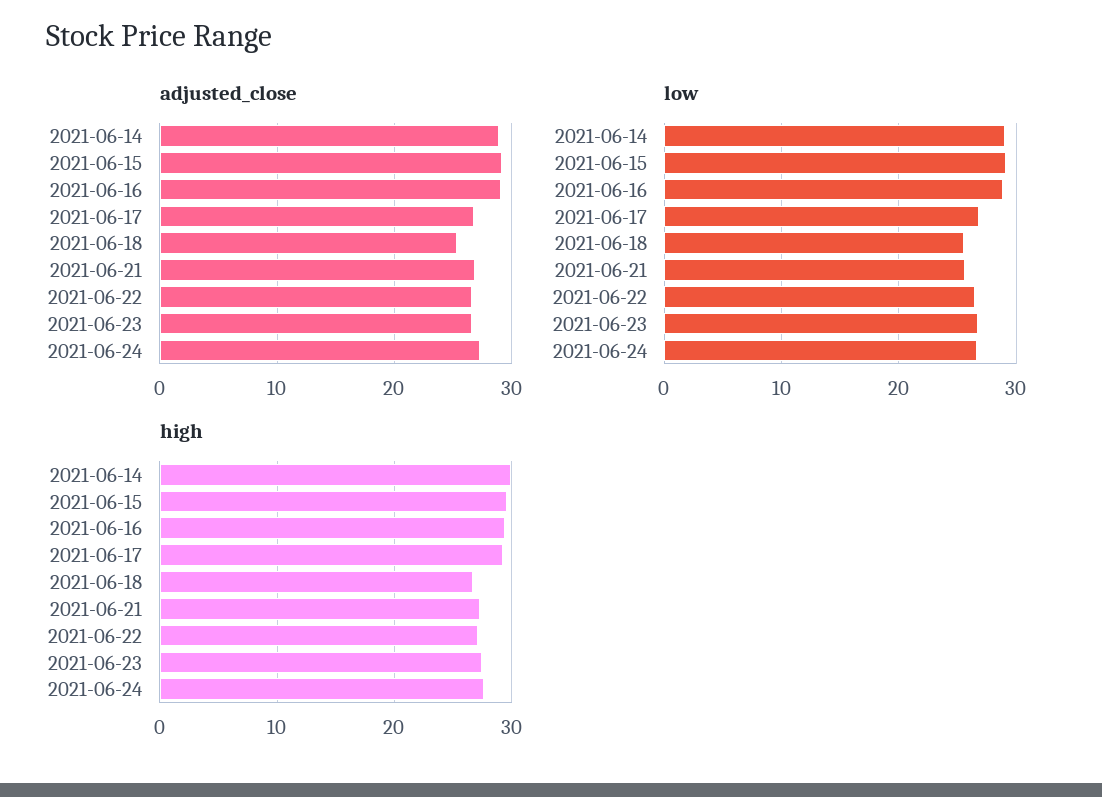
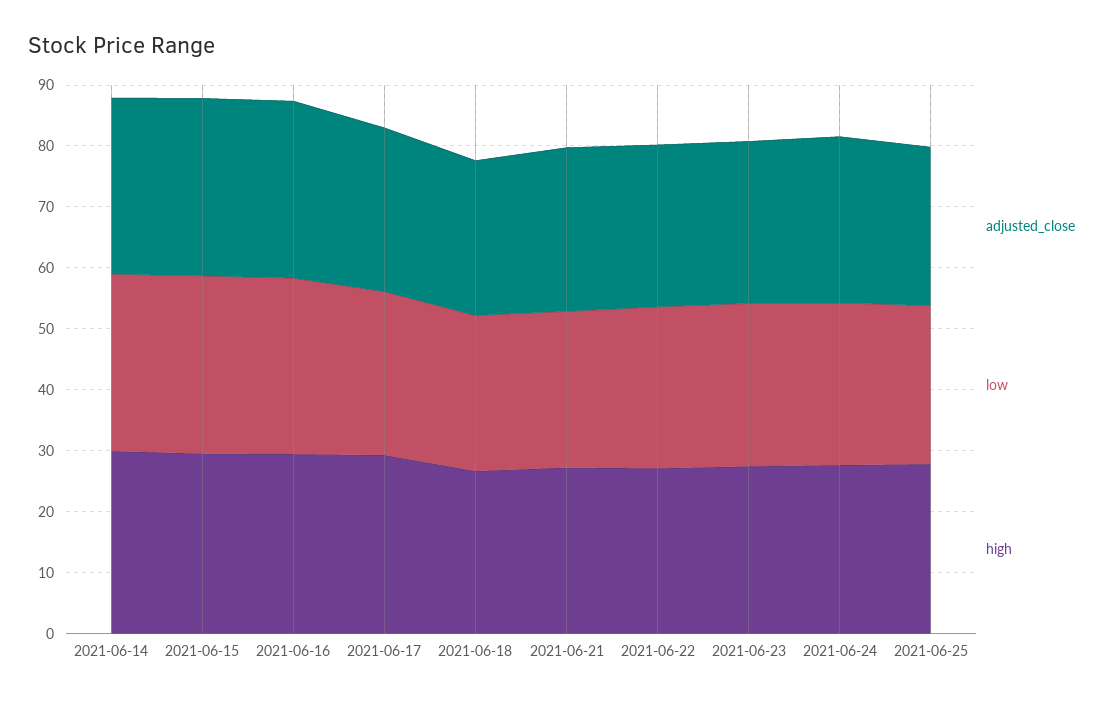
adjusted_close, 2021-06-25: none -> 26
low, 2021-06-25: none -> 26
high, 2021-06-25: none -> 28

